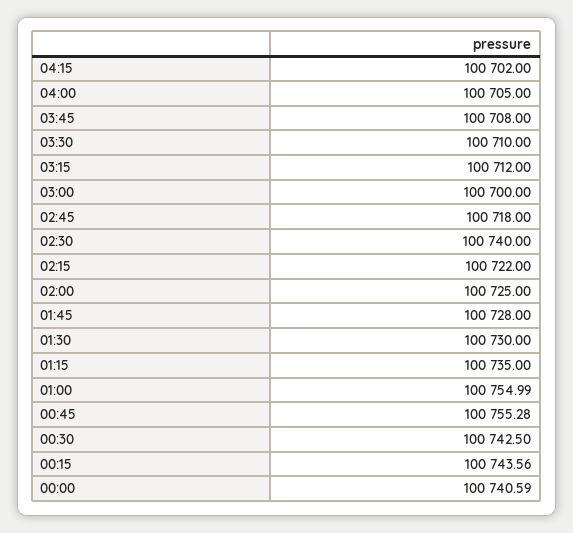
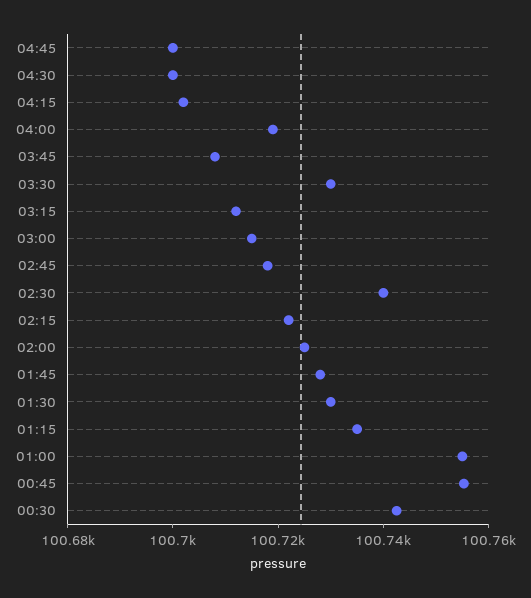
04:00: 100705 -> 100720
03:30: 100710 -> 100730
03:00: 100700 -> 100715
00:15: 100743.56 -> none
00:00: 100740.59 -> none
04:45: none -> 100700
04:30: none -> 100700

